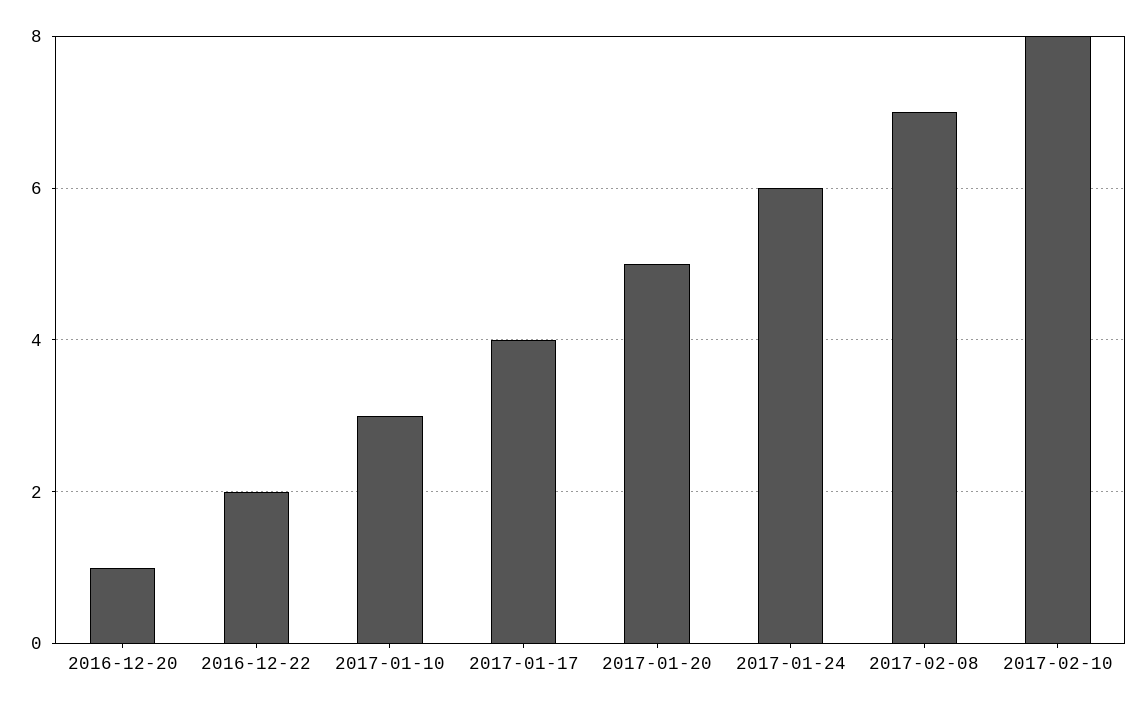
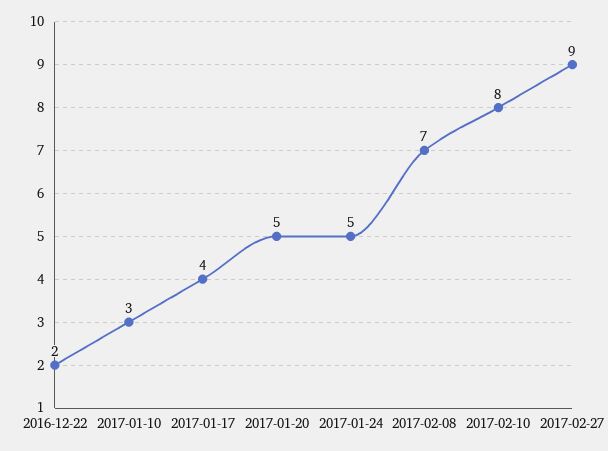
2016-12-20: 1 -> none
2017-01-24: 6 -> 5
2017-02-27: none -> 9

